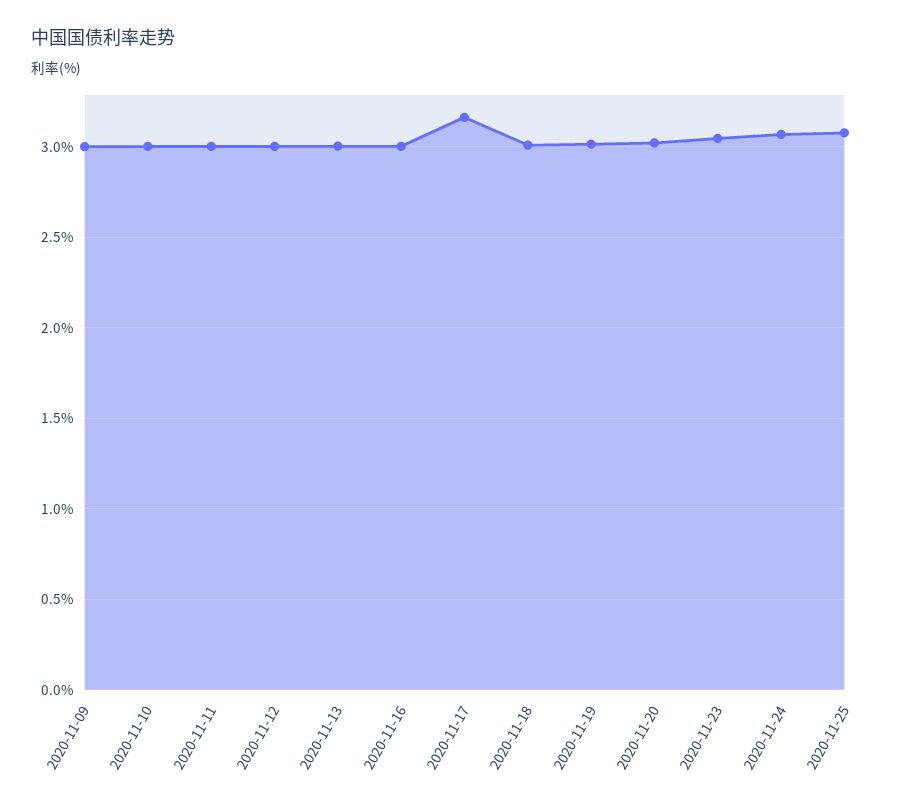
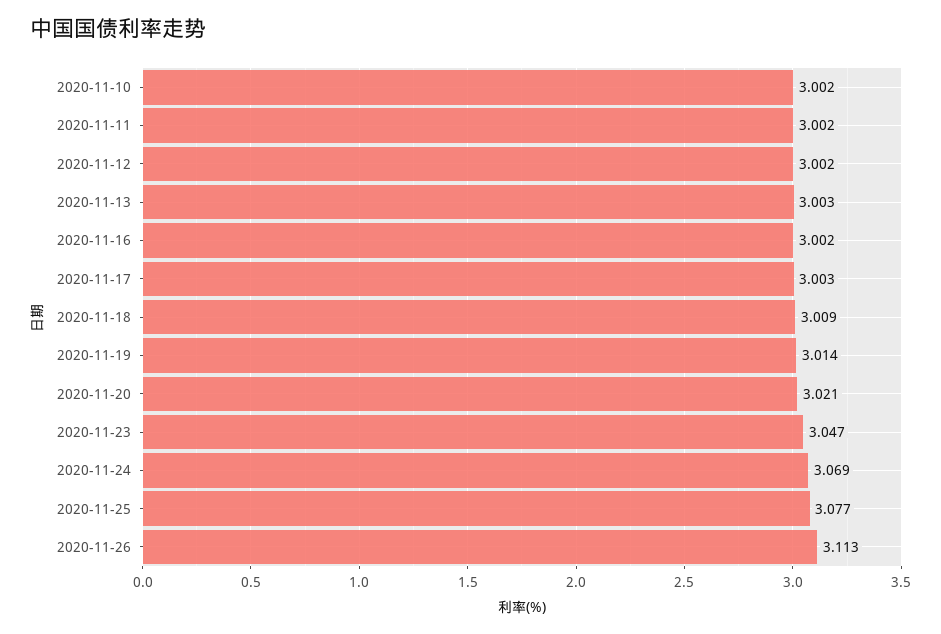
2020-11-09: 3 -> none
2020-11-17: 3.15 -> 3.003
2020-11-26: none -> 3.113

